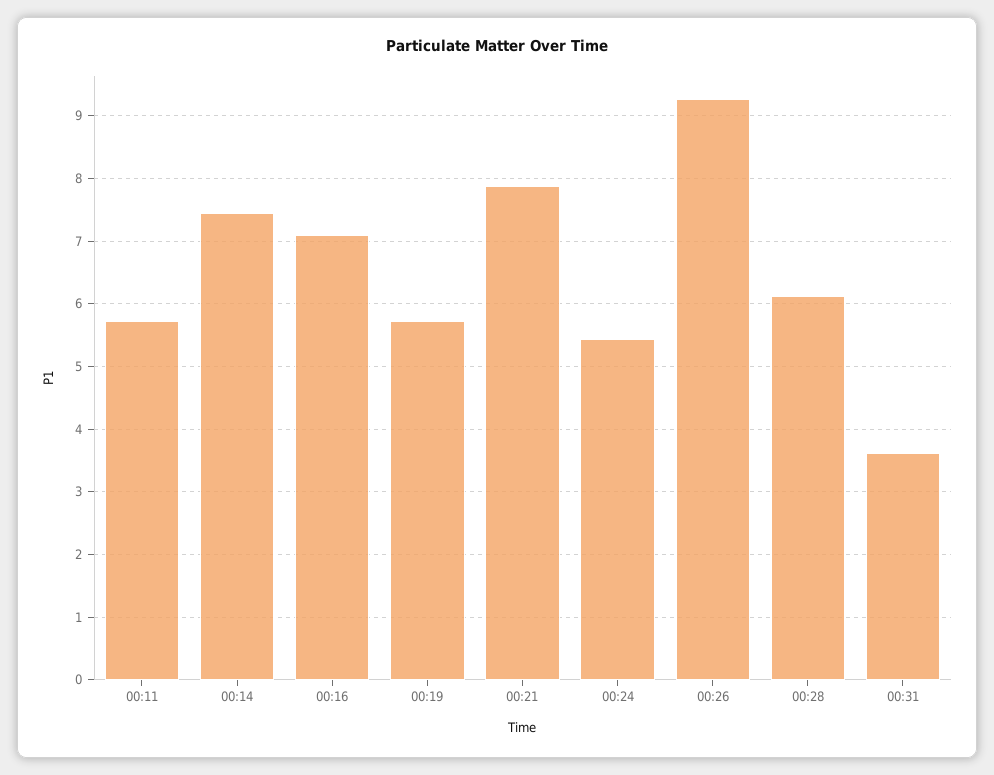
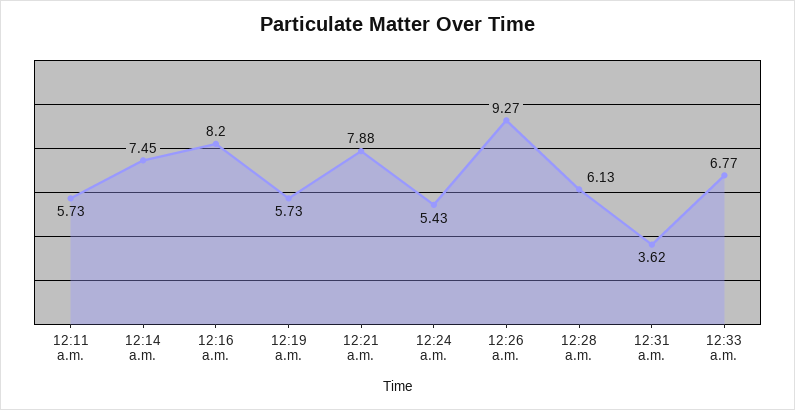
00:16: 7.1 -> 8.2
12:33 a.m.: none -> 6.77

